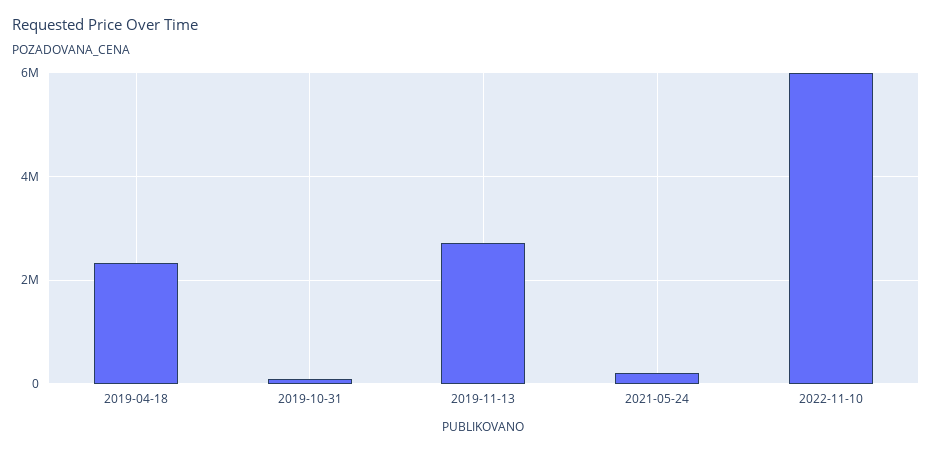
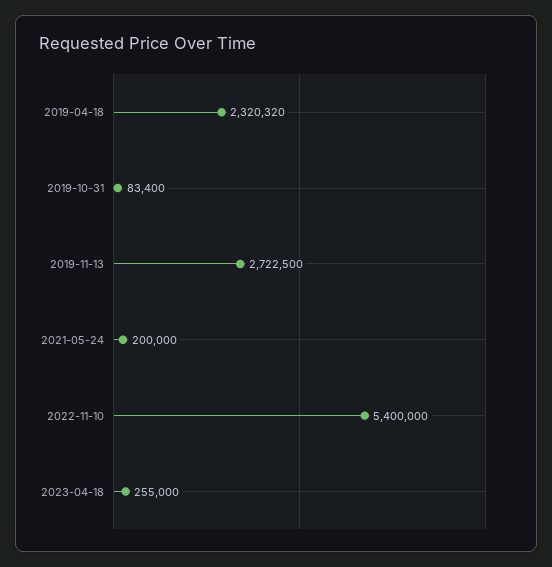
2022-11-10: 6000000 -> 5400000
2023-04-18: none -> 255000

